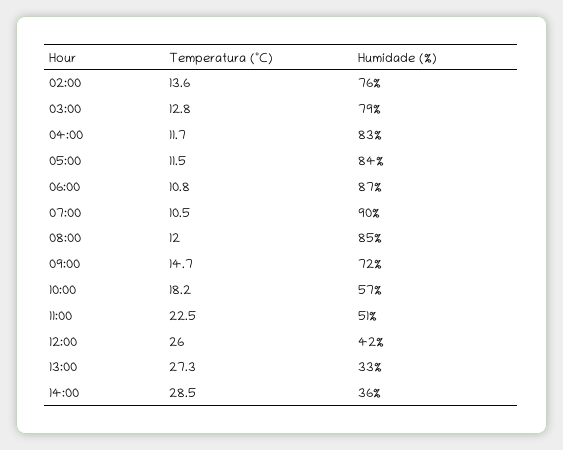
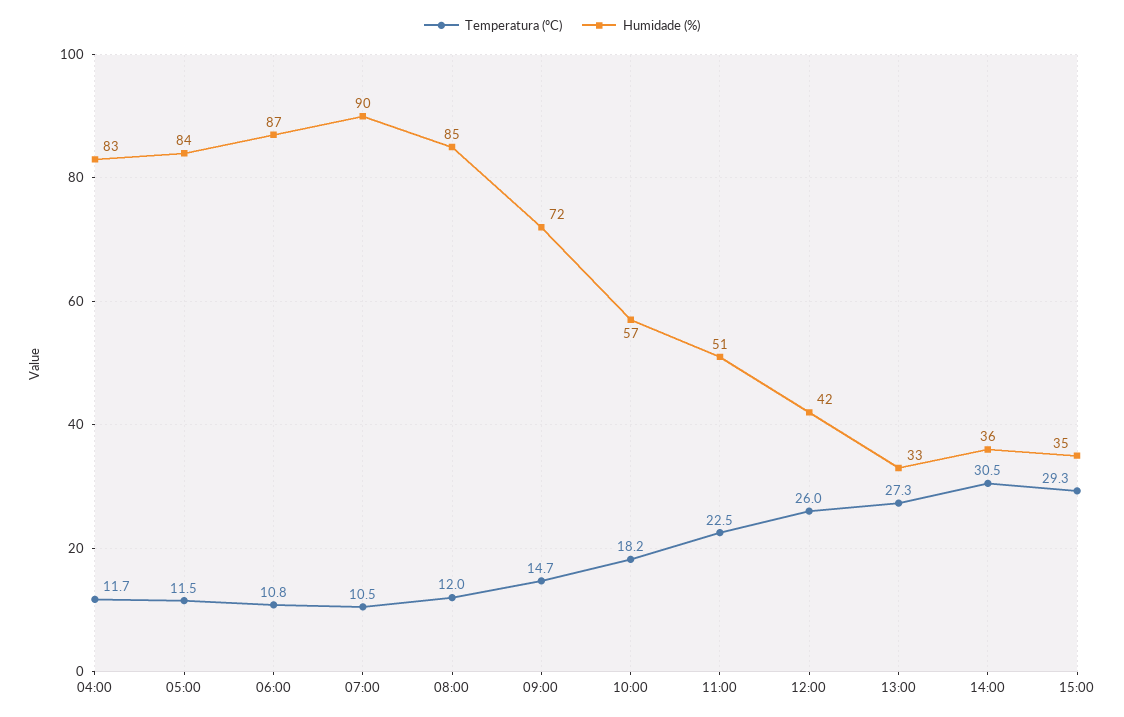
Temperatura (ºC), 02:00: 13.6 -> none
Humidade (%), 02:00: 76 -> none
Temperatura (ºC), 03:00: 12.8 -> none
Humidade (%), 03:00: 79 -> none
Temperatura (ºC), 14:00: 28.5 -> 30.5
Temperatura (ºC), 15:00: none -> 29.3
Humidade (%), 15:00: none -> 35

